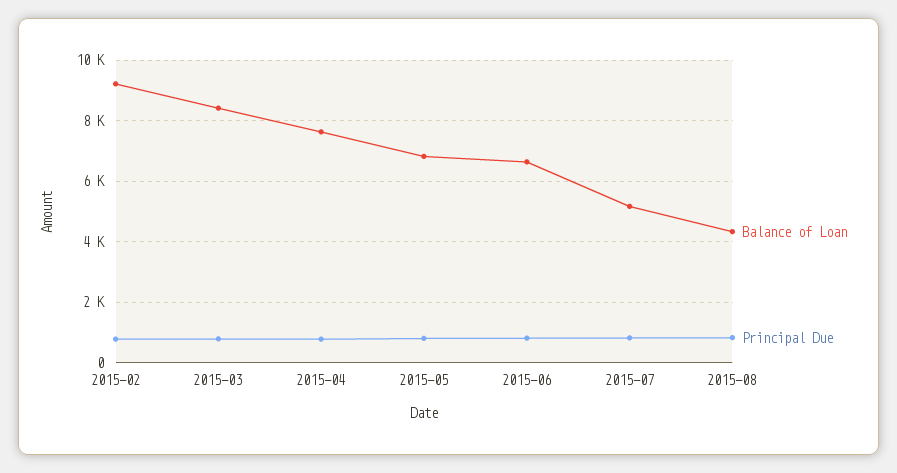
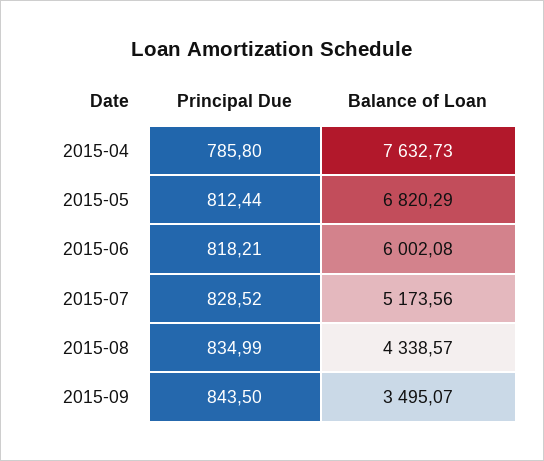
Balance of Loan, 2015-02: 9200 -> none
Principal Due, 2015-02: 800 -> none
Balance of Loan, 2015-03: 8400 -> none
Principal Due, 2015-03: 800 -> none
Balance of Loan, 2015-06: 6600 -> 6002.08
Principal Due, 2015-09: none -> 843.5
Balance of Loan, 2015-09: none -> 3495.07

